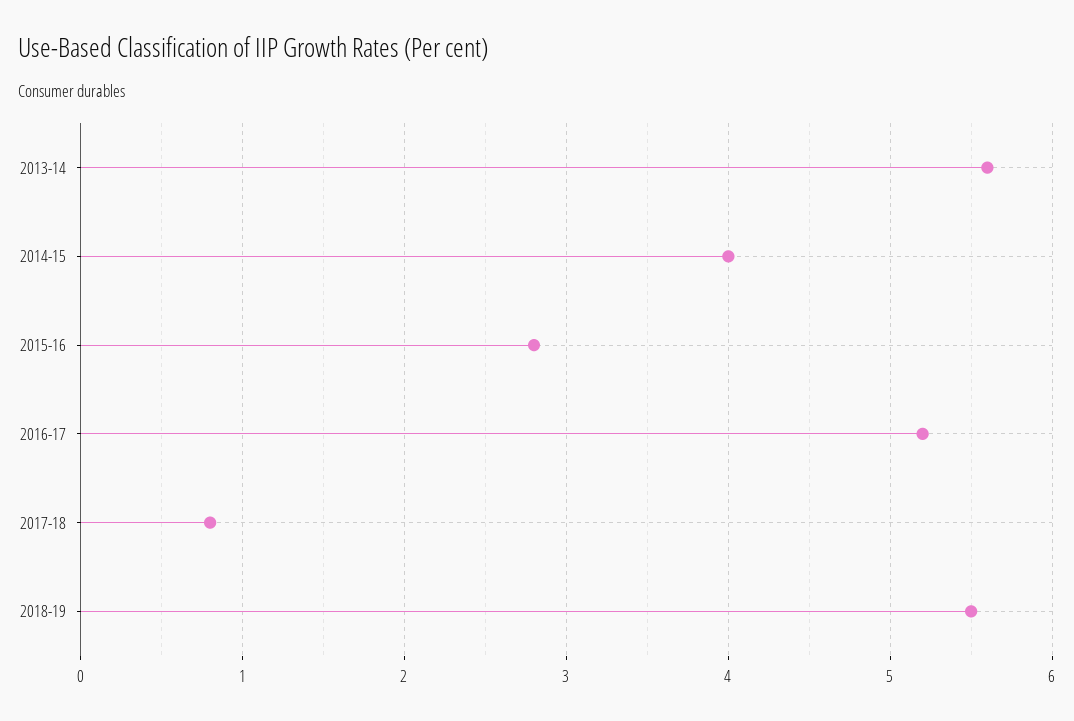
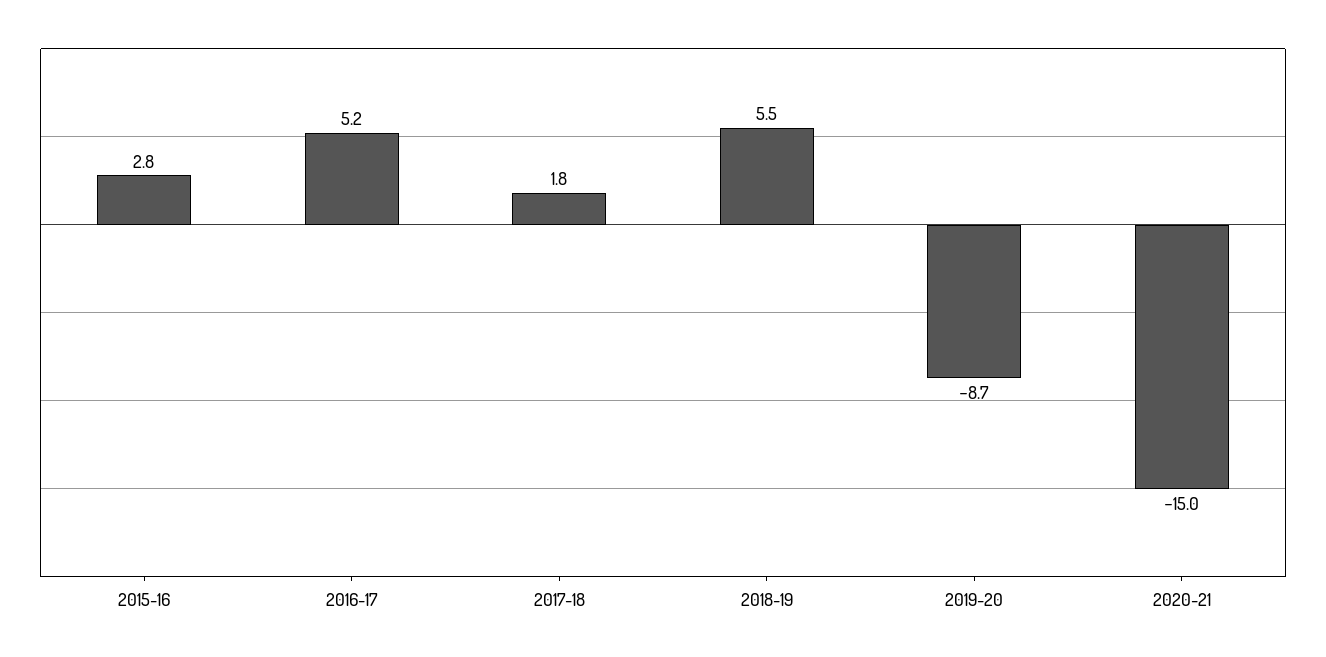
2013-14: 5.6 -> none
2014-15: 4 -> none
2017-18: 0.8 -> 1.8
2019-20: none -> -8.7
2020-21: none -> -15

